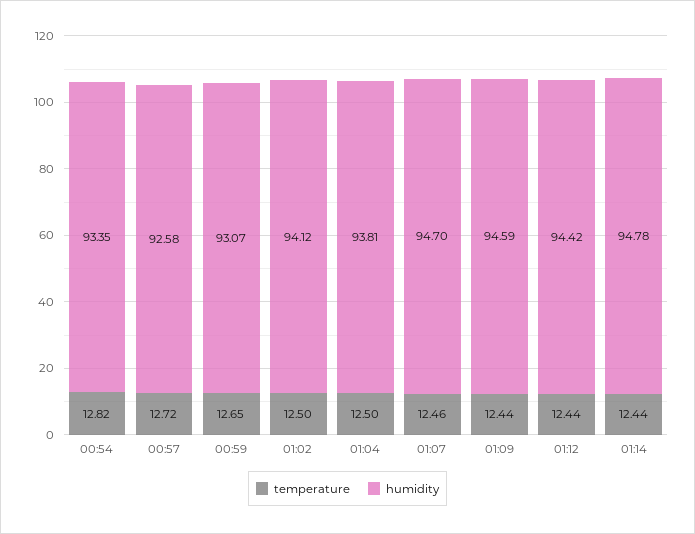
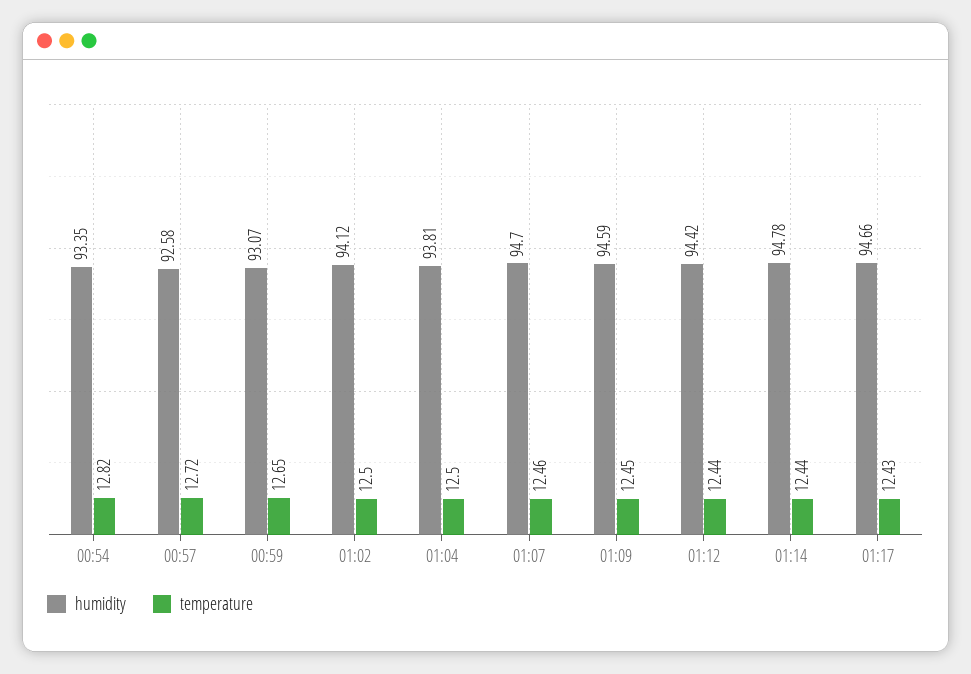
temperature, 01:09: 12.44 -> 12.45
humidity, 01:17: none -> 94.66
temperature, 01:17: none -> 12.43

